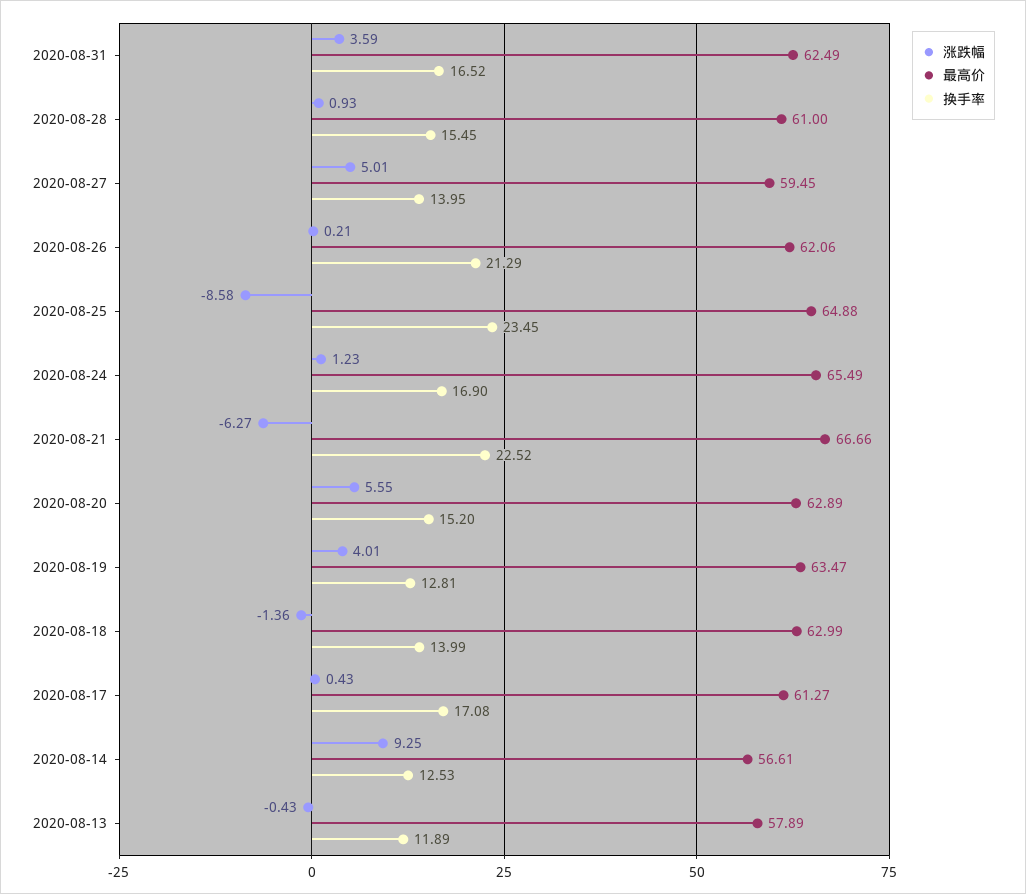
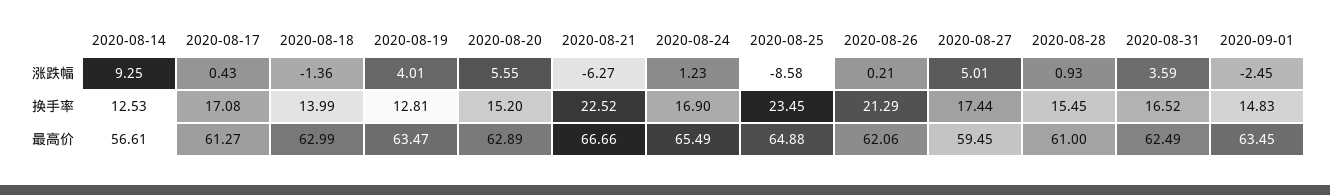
换手率, 2020-08-27: 13.95 -> 17.44
涨跌幅, 2020-08-13: -0.43 -> none
最高价, 2020-08-13: 57.89 -> none
换手率, 2020-08-13: 11.89 -> none
涨跌幅, 2020-09-01: none -> -2.45
换手率, 2020-09-01: none -> 14.83
最高价, 2020-09-01: none -> 63.45

